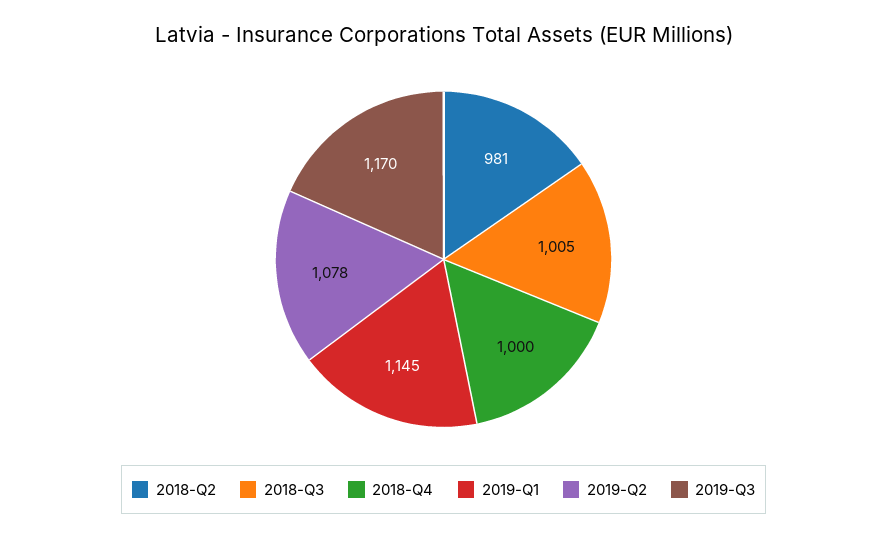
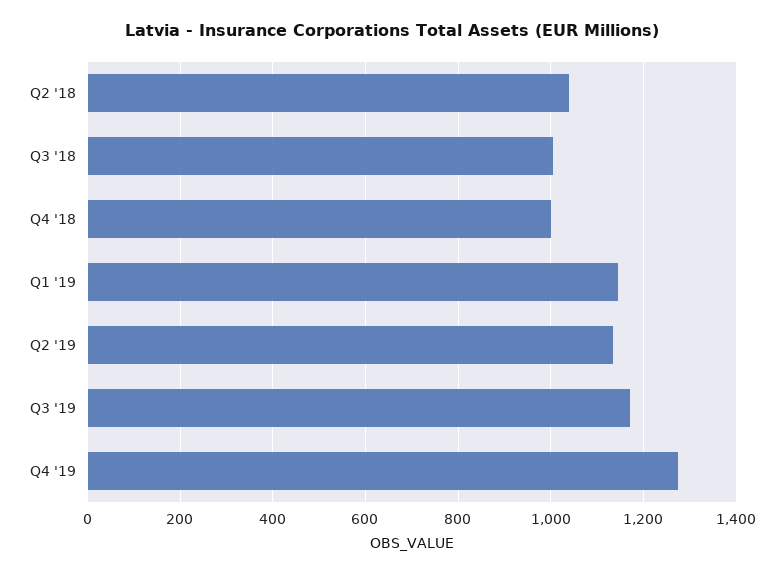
2018-Q2: 981 -> 1040
2019-Q2: 1078 -> 1140
Q4 '19: none -> 1280

